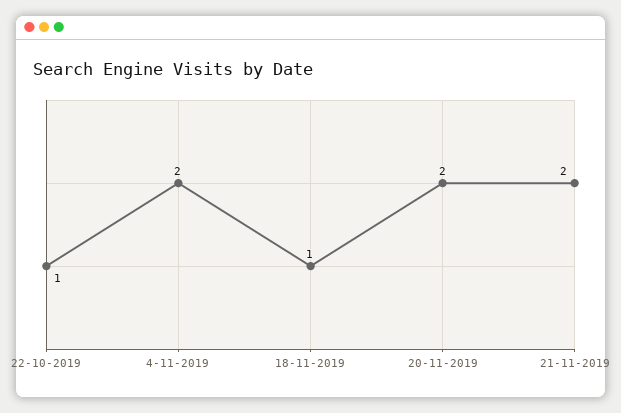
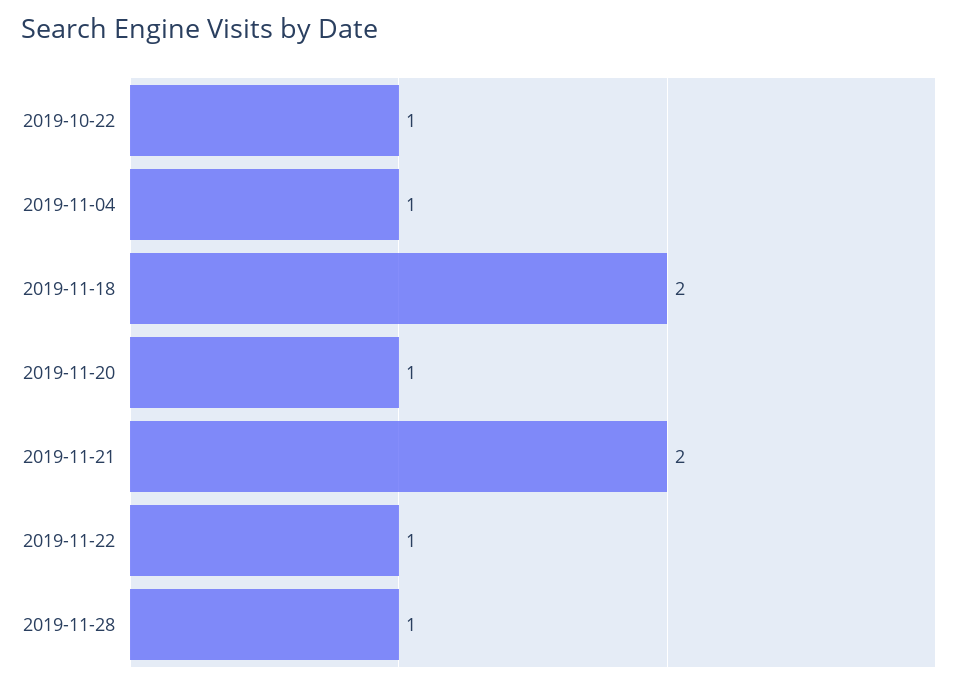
4-11-2019: 2 -> 1
18-11-2019: 1 -> 2
20-11-2019: 2 -> 1
2019-11-22: none -> 1
2019-11-28: none -> 1

